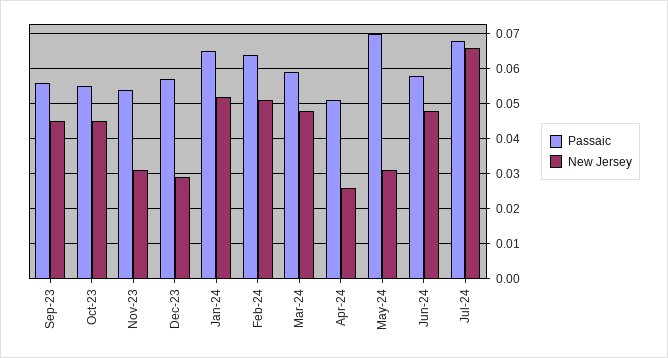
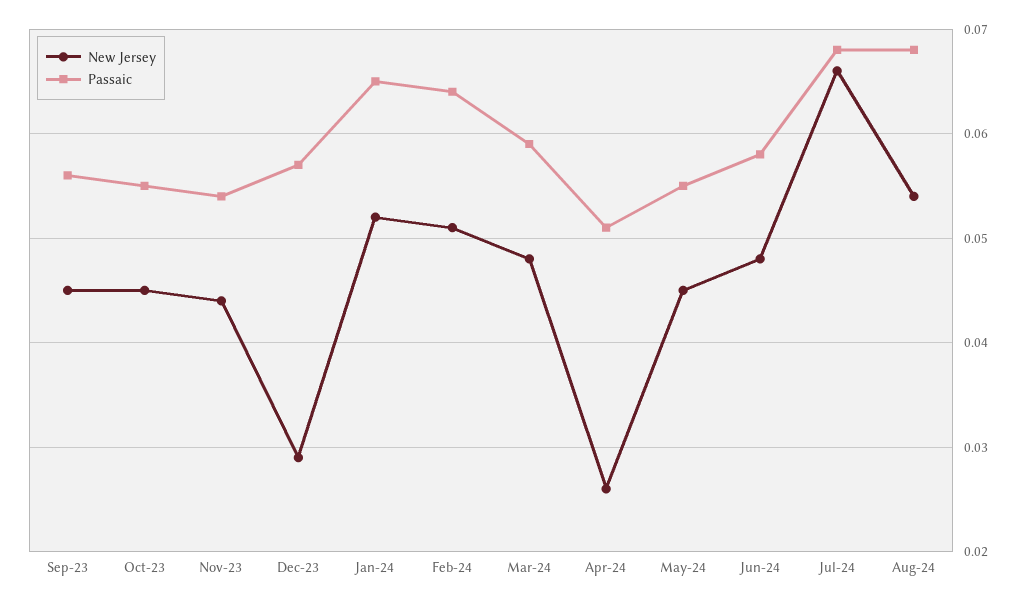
New Jersey, Nov-23: 0.03 -> 0.044
Passaic, May-24: 0.07 -> 0.055
New Jersey, May-24: 0.03 -> 0.045
New Jersey, Aug-24: none -> 0.054
Passaic, Aug-24: none -> 0.068

